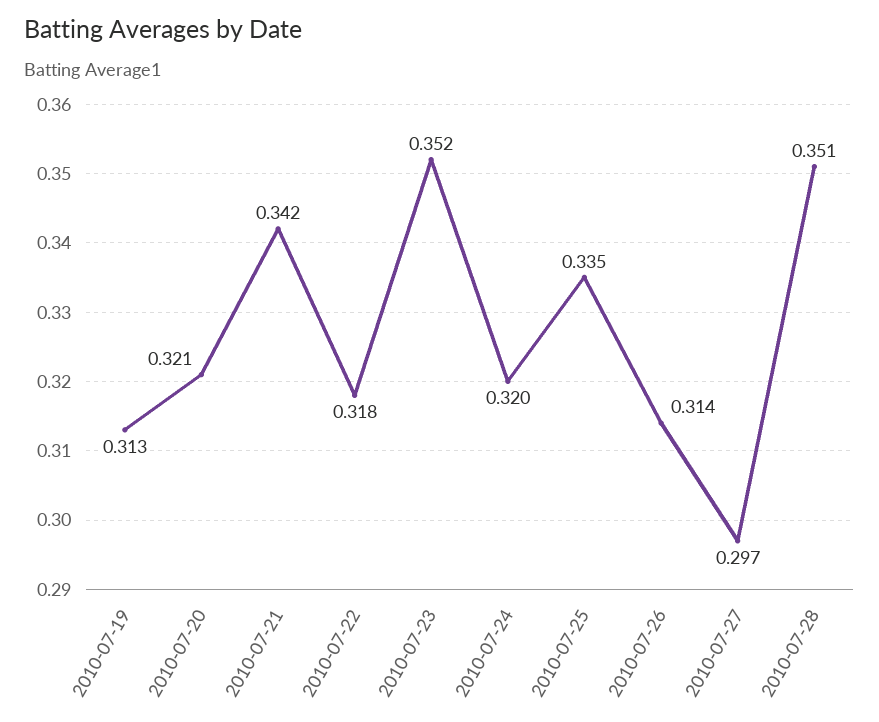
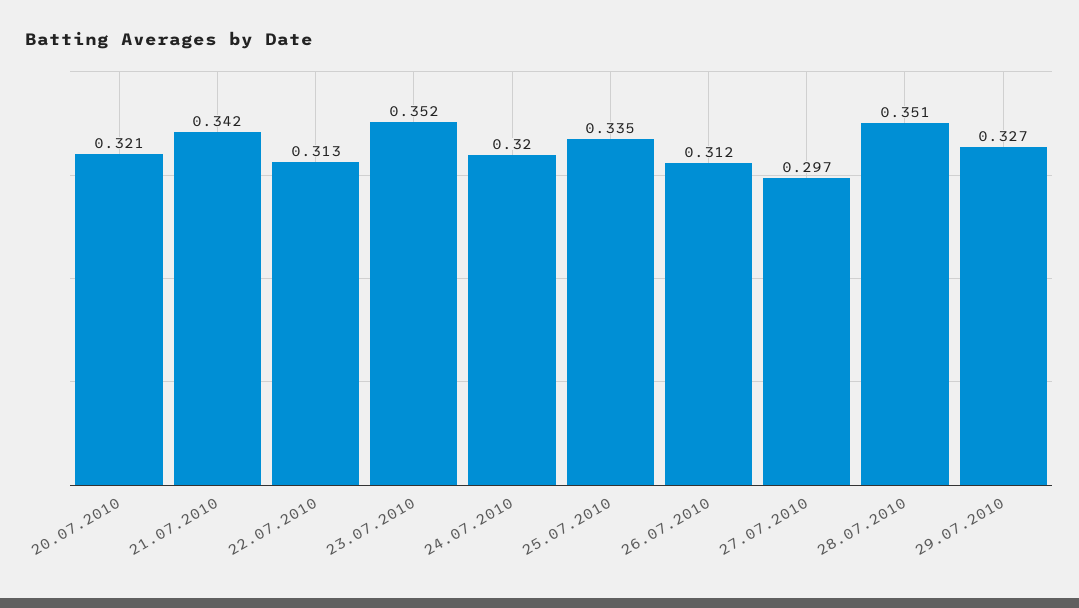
2010-07-19: 0.313 -> none
2010-07-22: 0.318 -> 0.313
2010-07-26: 0.314 -> 0.312
29.07.2010: none -> 0.327

